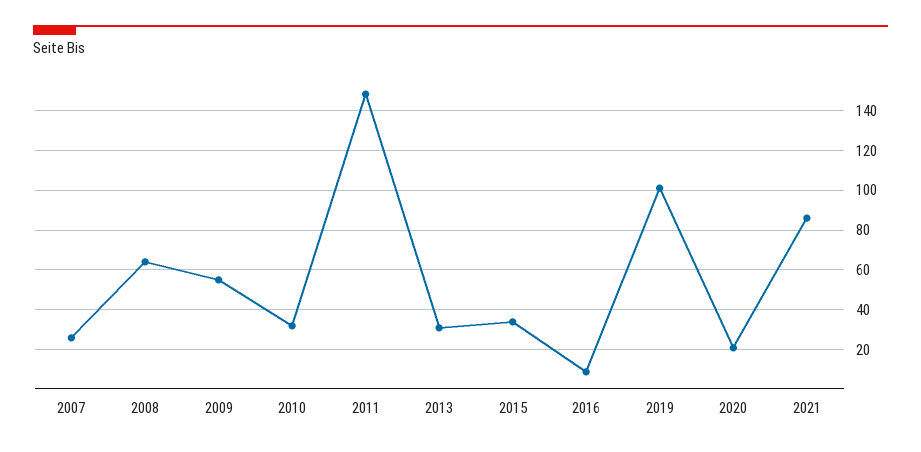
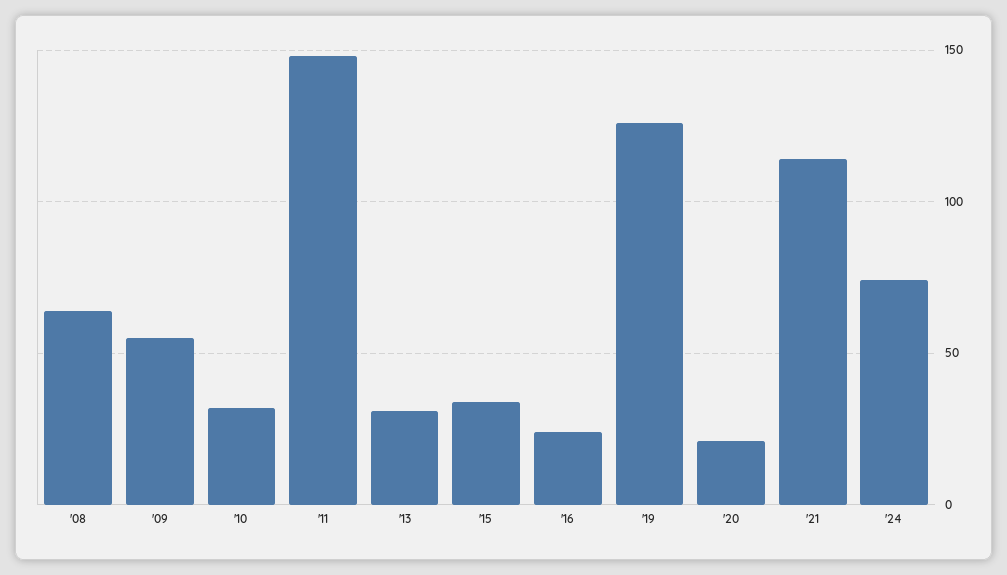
2007: 25 -> none
2016: 10 -> 25
2019: 100 -> 125
2021: 85 -> 115
'24: none -> 75

